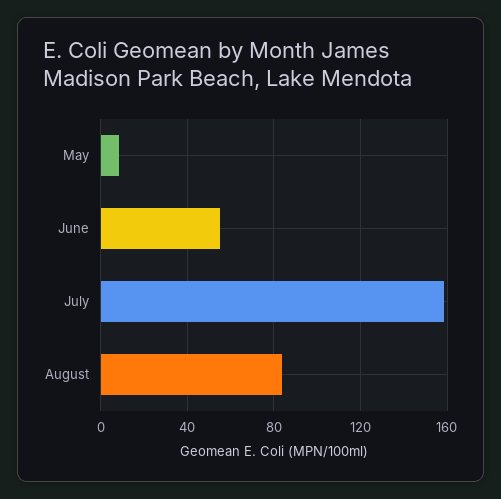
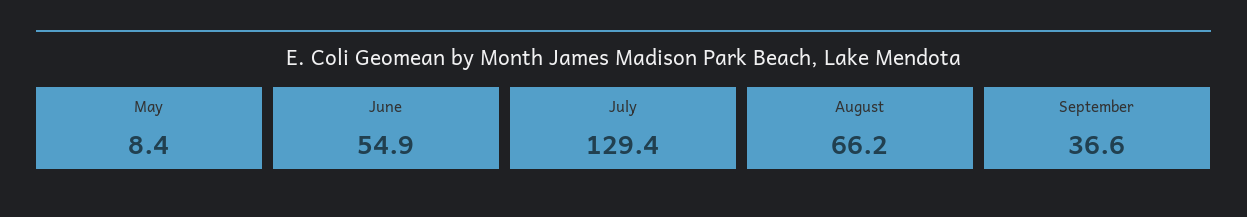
July: 160 -> 129.4
August: 85 -> 66.2
September: none -> 36.6

